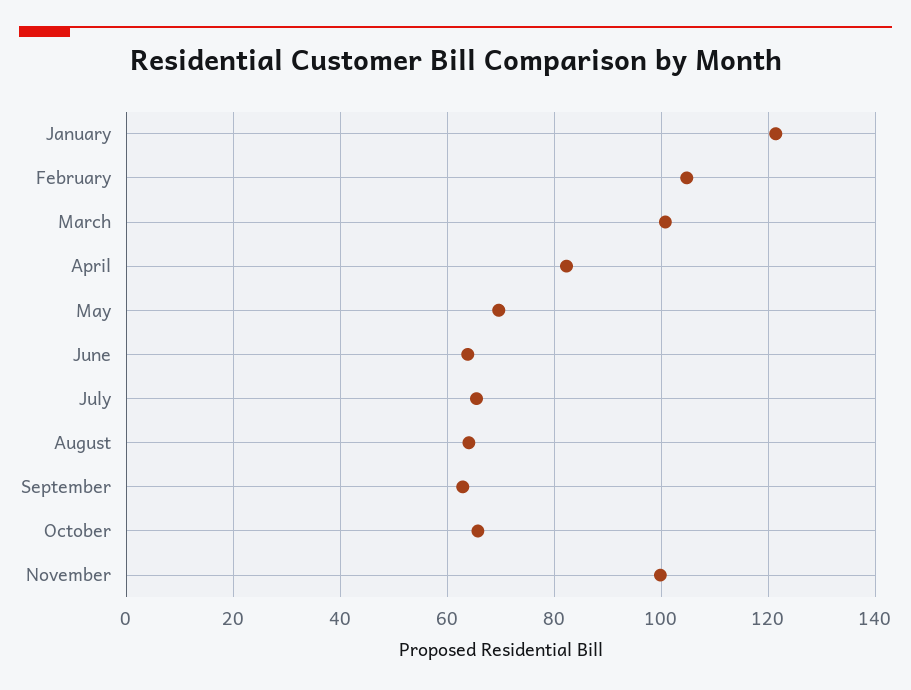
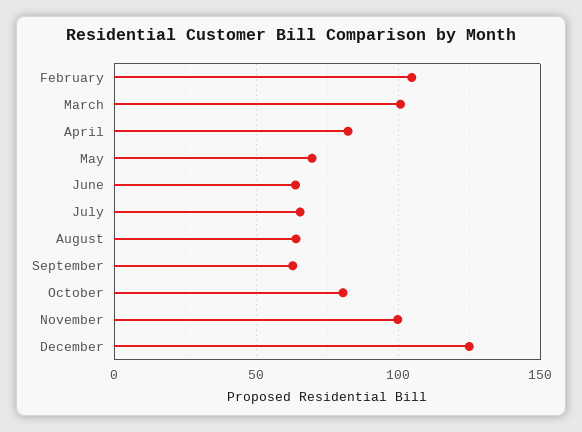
January: 122 -> none
October: 66 -> 80
December: none -> 125

